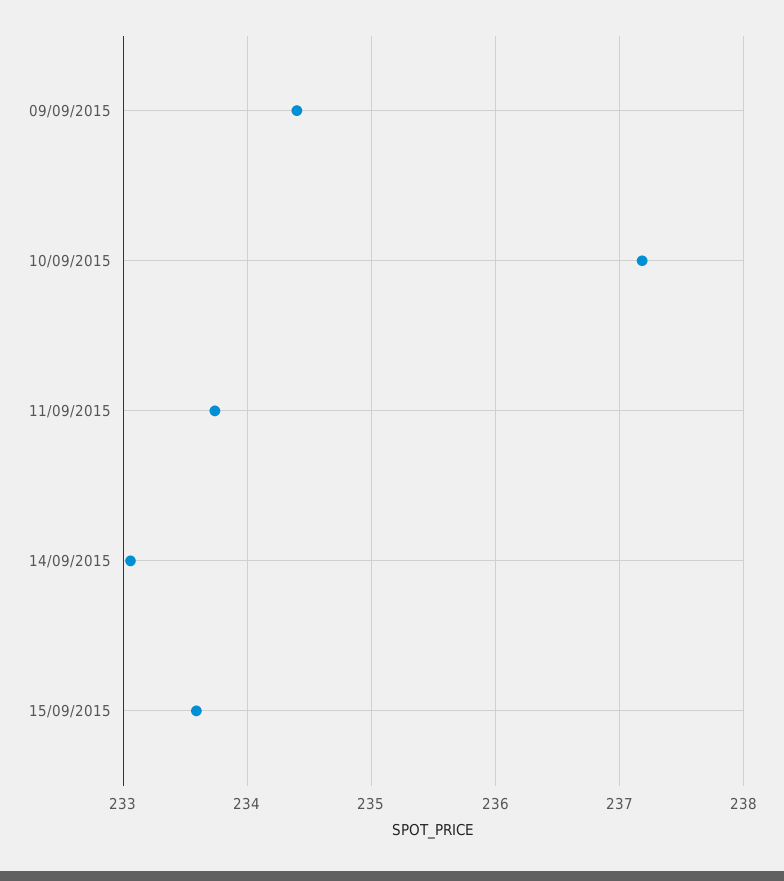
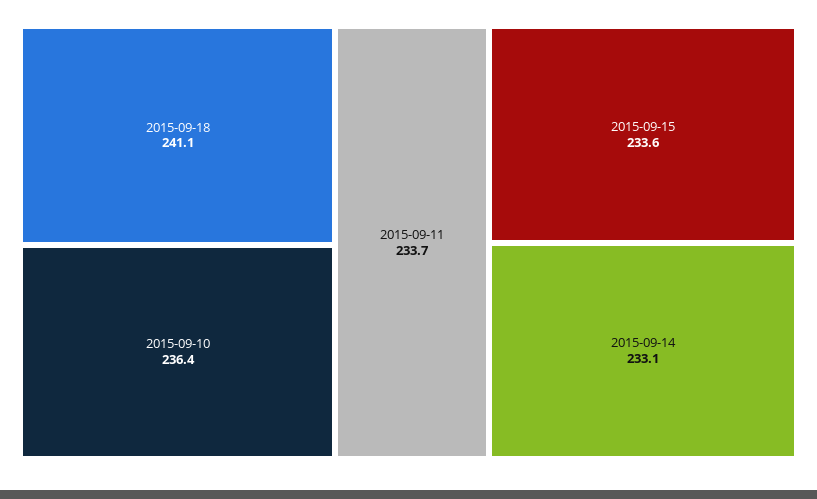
09/09/2015: 234.4 -> none
10/09/2015: 237.2 -> 236.4
2015-09-18: none -> 241.1

